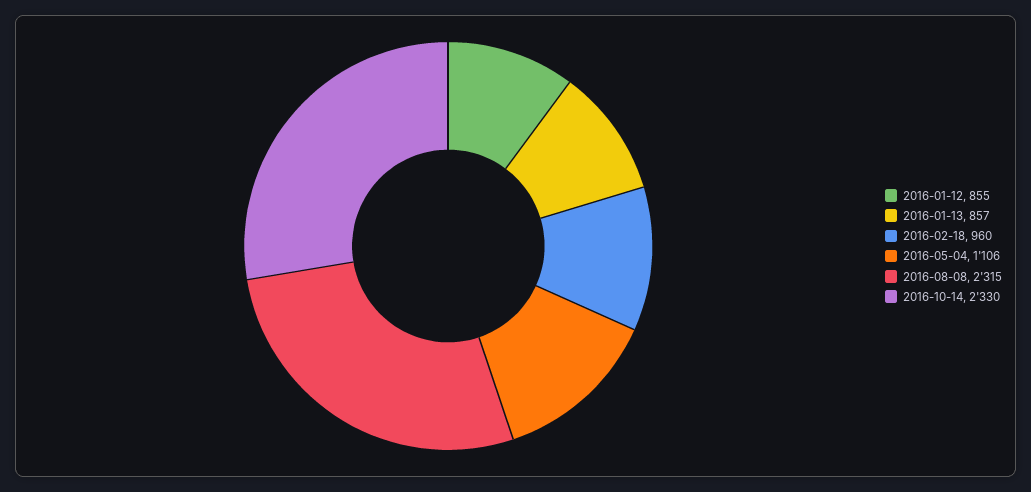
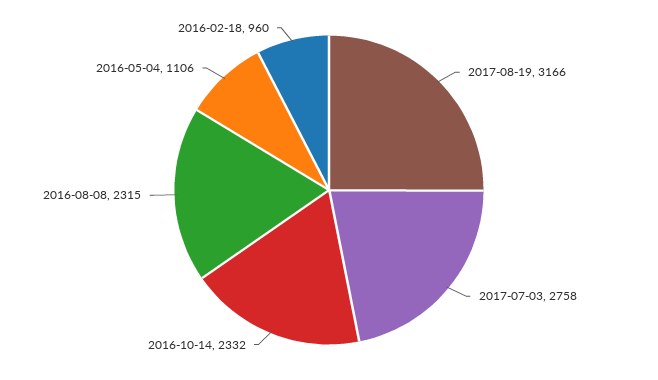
2016-01-12: 855 -> none
2016-01-13: 857 -> none
2016-10-14: 2330 -> 2332
2017-08-19: none -> 3166
2017-07-03: none -> 2758

